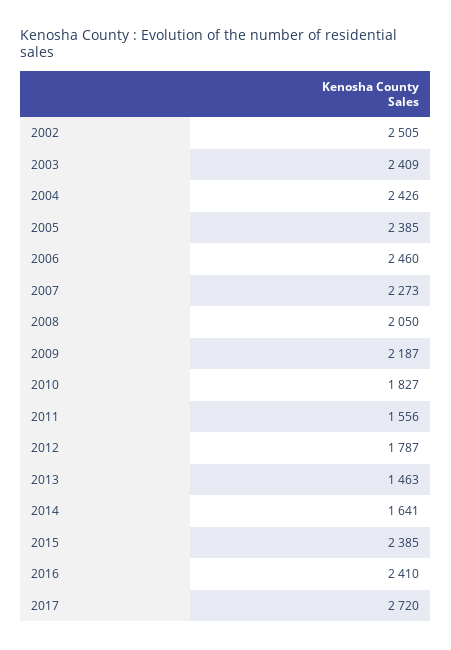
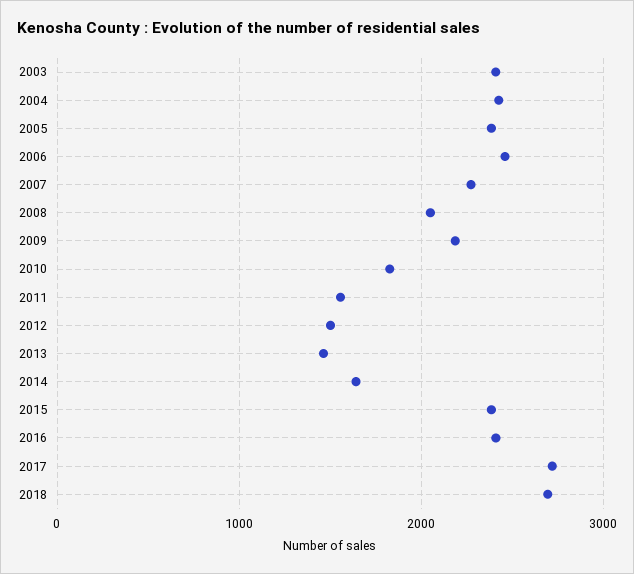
2002: 2505 -> none
2012: 1787 -> 1500
2018: none -> 2700

